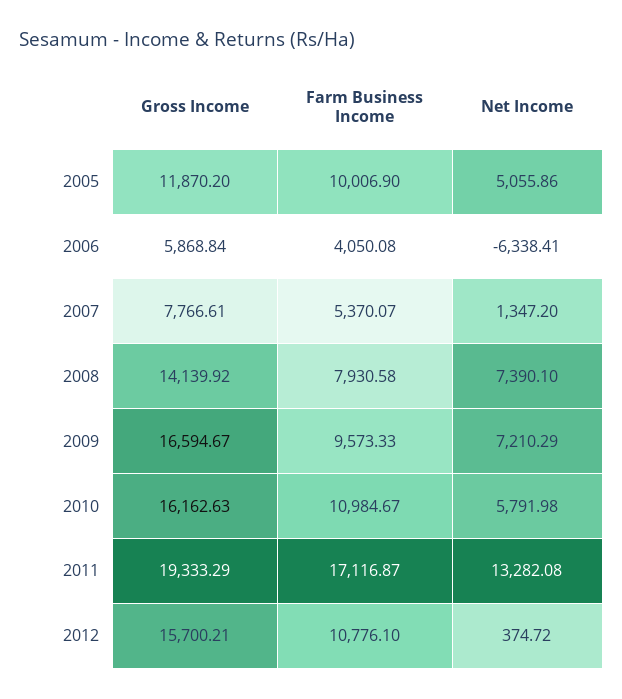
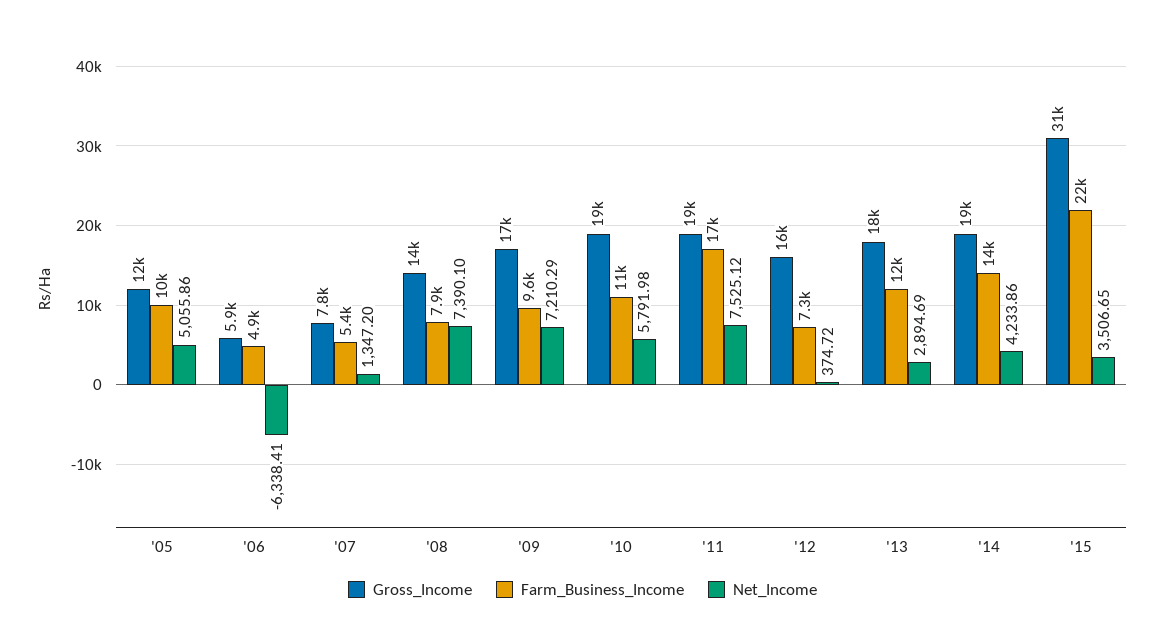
Farm Business Income, 2006: 4050.08 -> 4900
Gross Income, 2010: 16162.63 -> 19000
Net Income, 2011: 13282.08 -> 7525.12
Farm Business Income, 2012: 10776.1 -> 7300
Gross Income, '13: none -> 18000
Farm Business Income, '13: none -> 12000
Net Income, '13: none -> 2894.69
Gross Income, '14: none -> 19000
Farm Business Income, '14: none -> 14000
Net Income, '14: none -> 4233.86
Gross Income, '15: none -> 31000
Farm Business Income, '15: none -> 22000
Net Income, '15: none -> 3506.65

